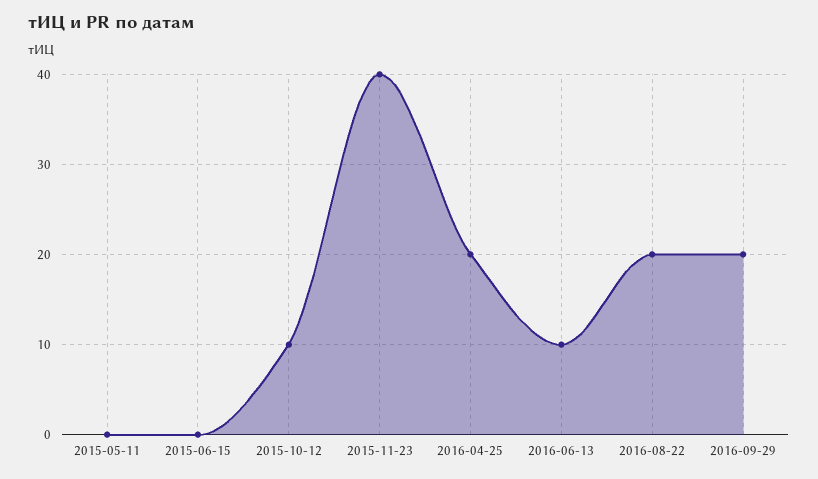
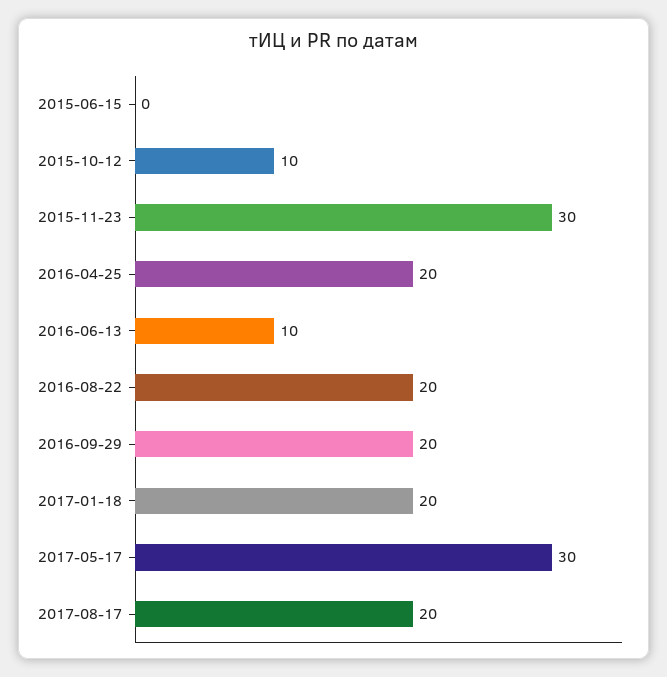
2015-05-11: 0 -> none
2015-11-23: 40 -> 30
2017-01-18: none -> 20
2017-05-17: none -> 30
2017-08-17: none -> 20

